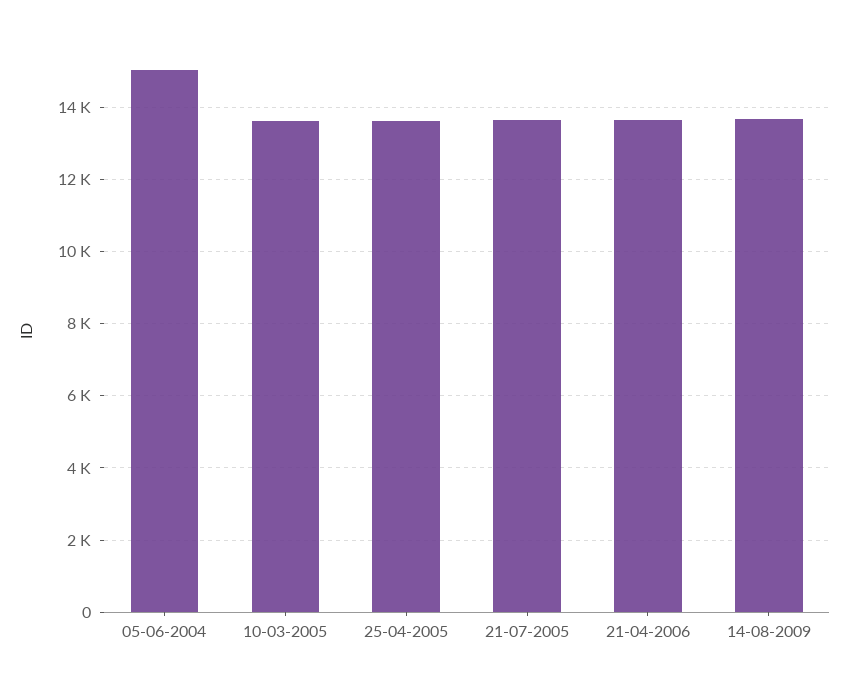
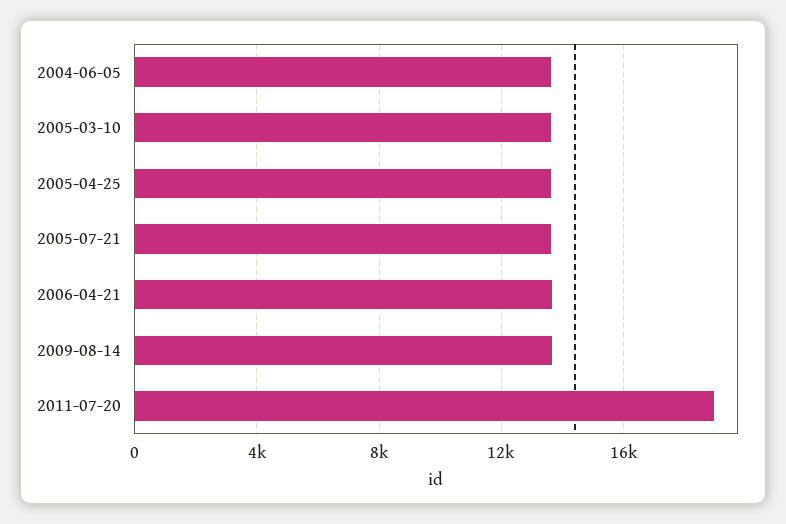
05-06-2004: 15000 -> 13500
2011-07-20: none -> 19000

